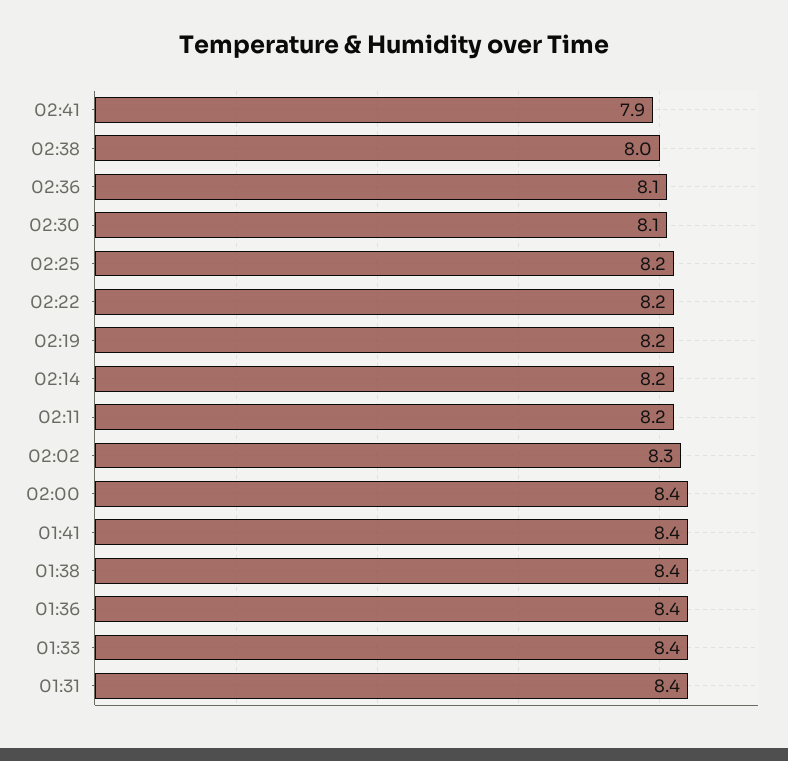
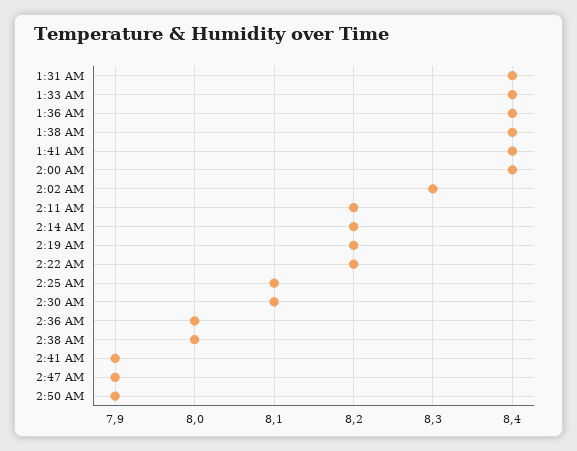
02:36: 8.1 -> 8
02:25: 8.2 -> 8.1
2:47 AM: none -> 7.9
2:50 AM: none -> 7.9

